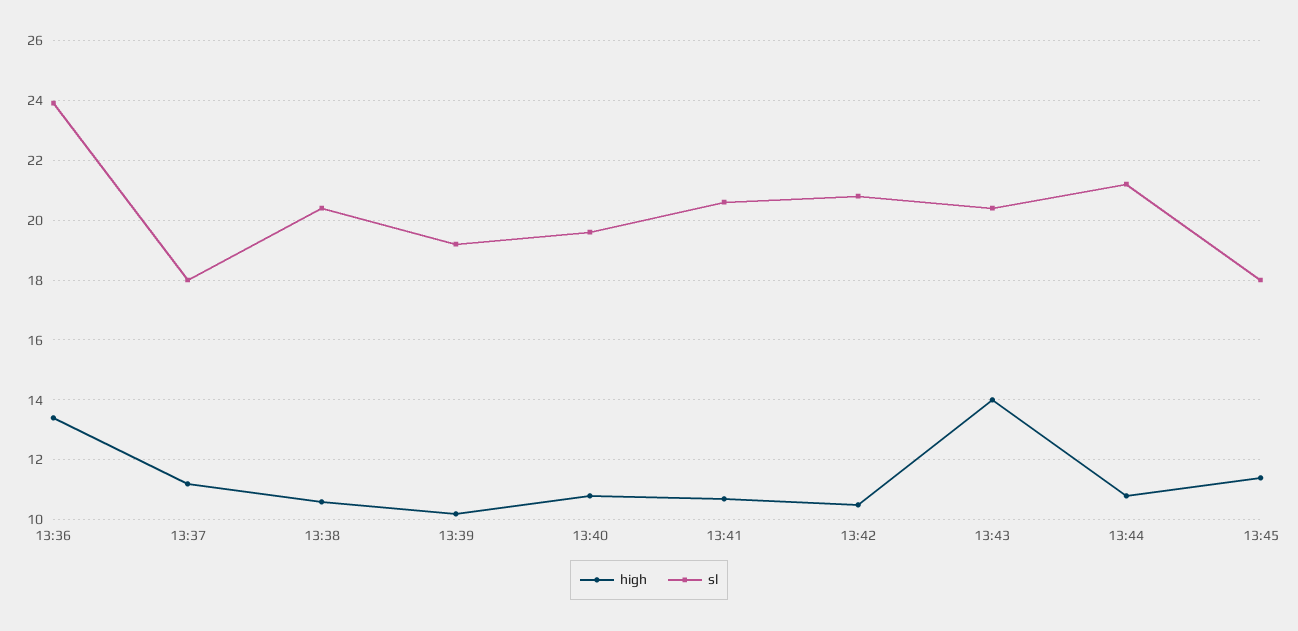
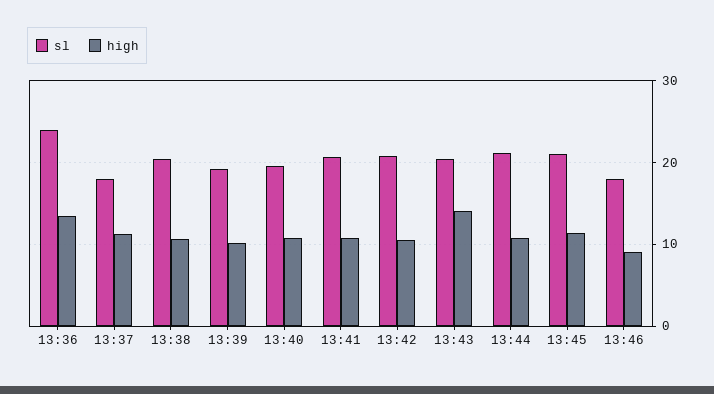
sl, 13:45: 18 -> 21
sl, 13:46: none -> 18
high, 13:46: none -> 9

